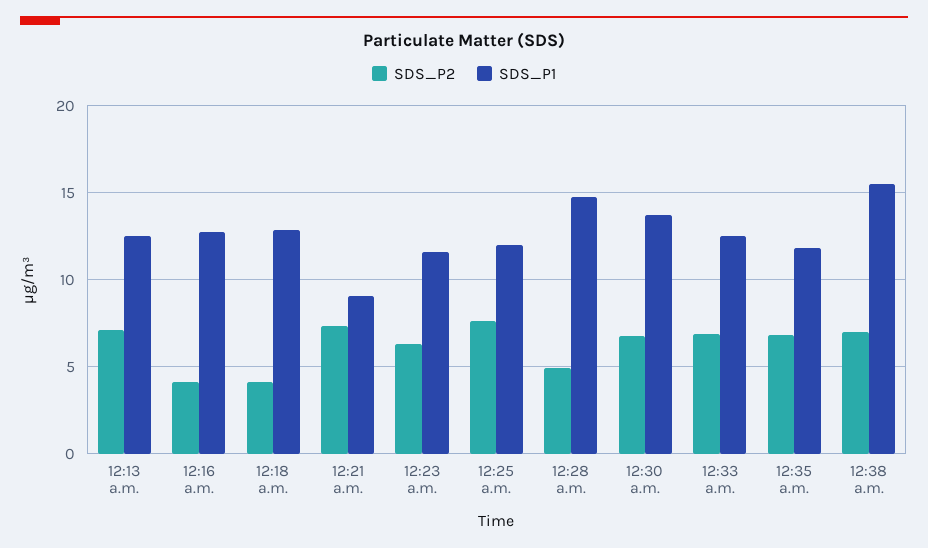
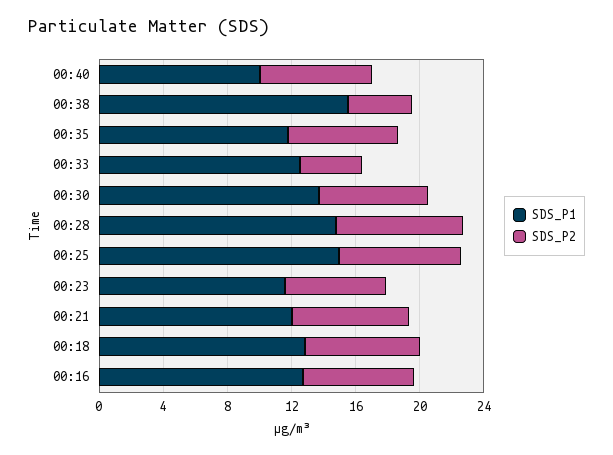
SDS_P2, 12:13 a.m.: 7 -> none
SDS_P1, 12:13 a.m.: 12.5 -> none
SDS_P2, 12:16 a.m.: 4 -> 7
SDS_P2, 12:18 a.m.: 4 -> 7
SDS_P1, 12:21 a.m.: 9 -> 12
SDS_P1, 12:25 a.m.: 12 -> 15
SDS_P2, 12:28 a.m.: 5 -> 8
SDS_P2, 12:33 a.m.: 7 -> 4
SDS_P2, 12:38 a.m.: 7 -> 4
SDS_P1, 00:40: none -> 10
SDS_P2, 00:40: none -> 7

